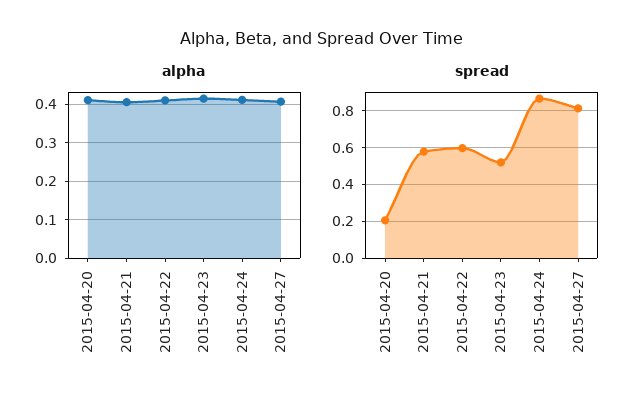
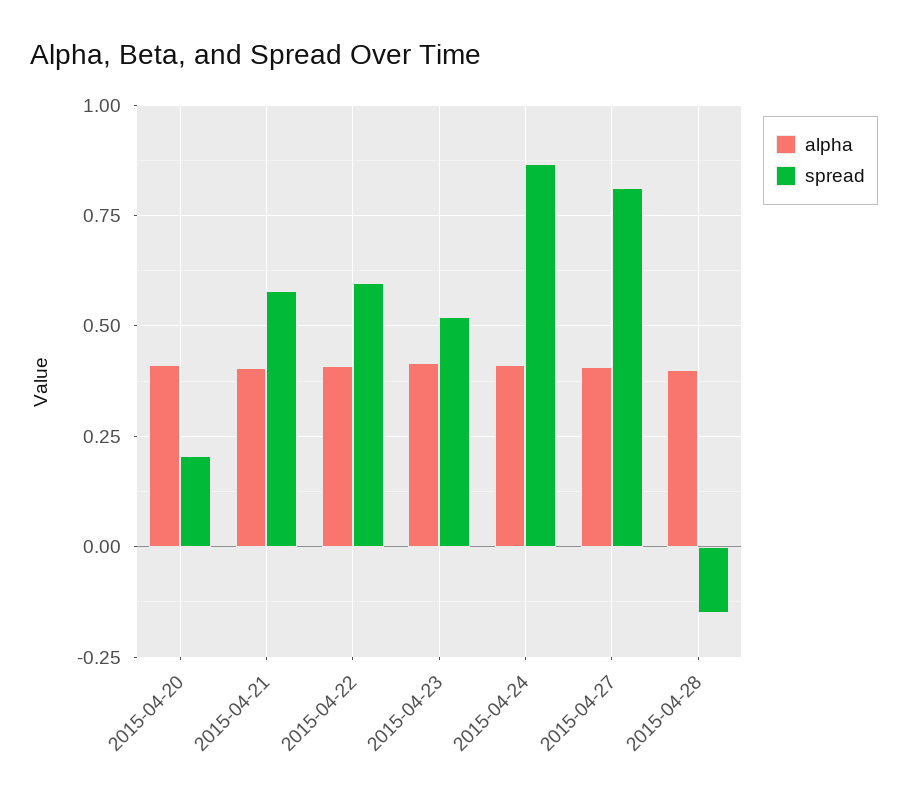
alpha, 2015-04-28: none -> 0.4
spread, 2015-04-28: none -> -0.15

